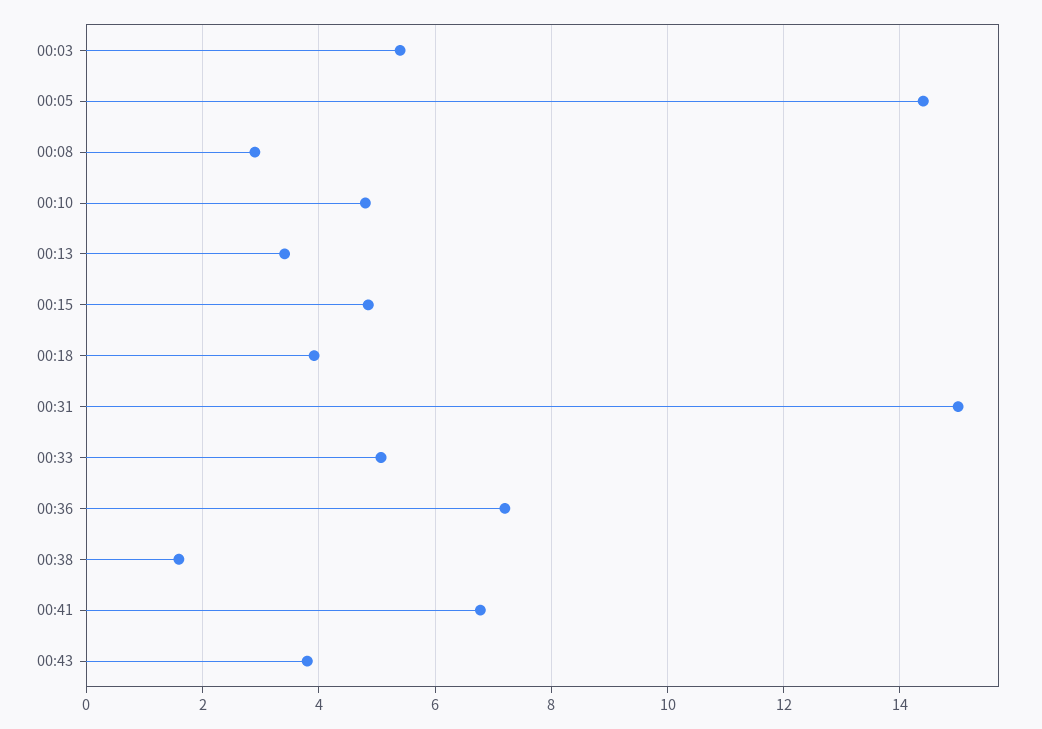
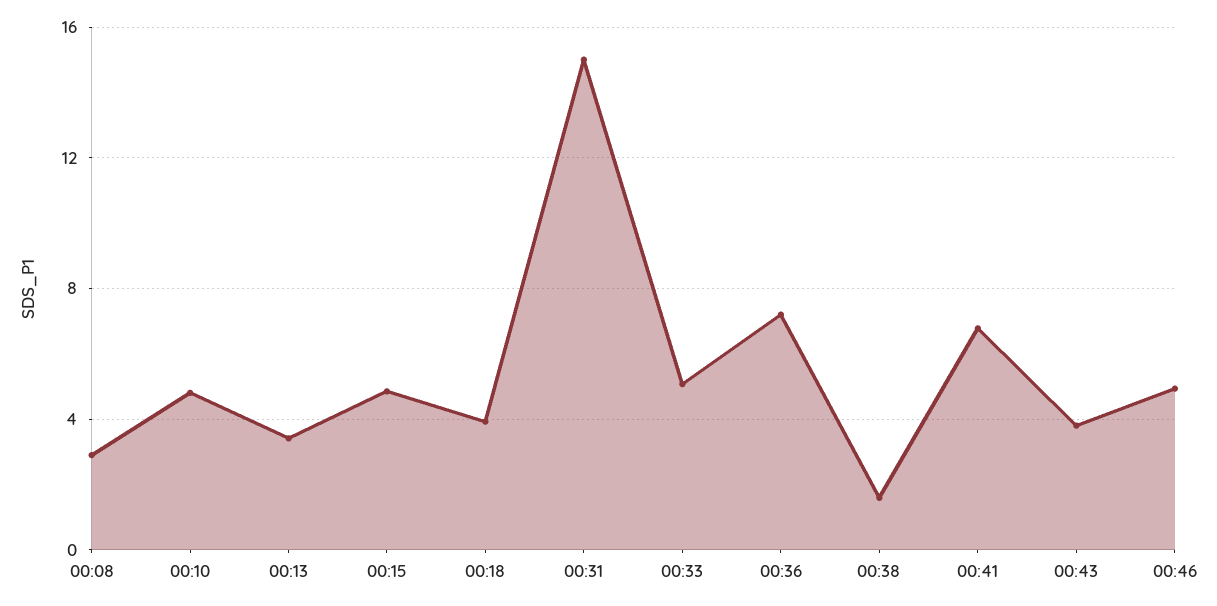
00:03: 5.4 -> none
00:05: 14.4 -> none
00:46: none -> 5

